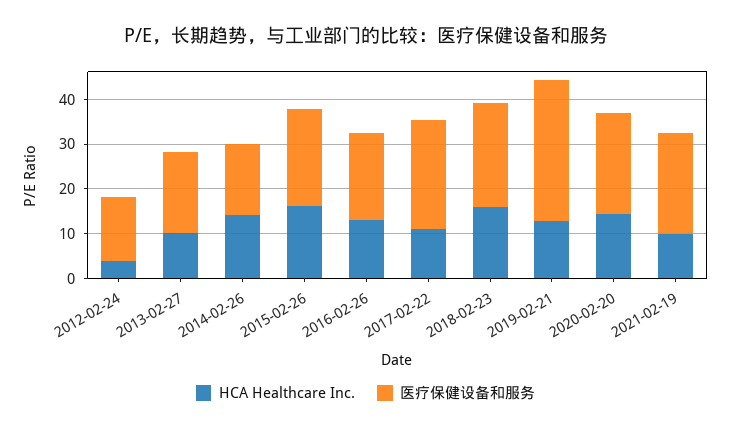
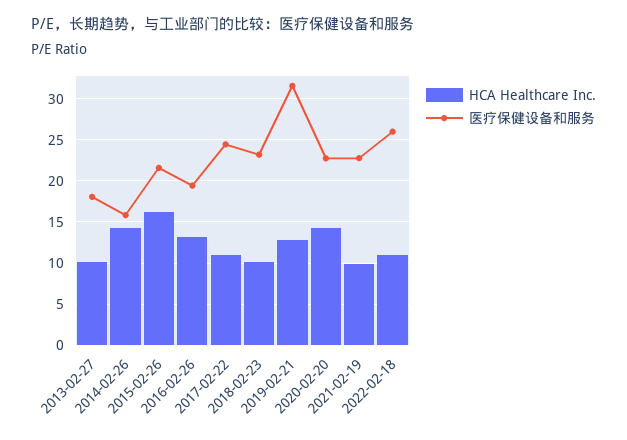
HCA Healthcare Inc., 2012-02-24: 4 -> none
医疗保健设备和服务, 2012-02-24: 14 -> none
HCA Healthcare Inc., 2018-02-23: 16 -> 10
HCA Healthcare Inc., 2022-02-18: none -> 11
医疗保健设备和服务, 2022-02-18: none -> 26

